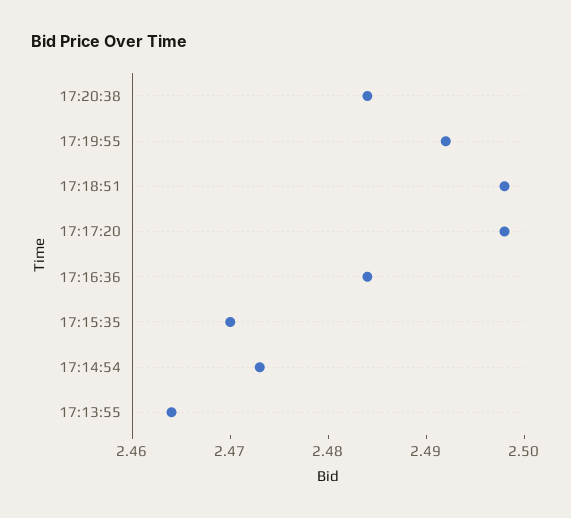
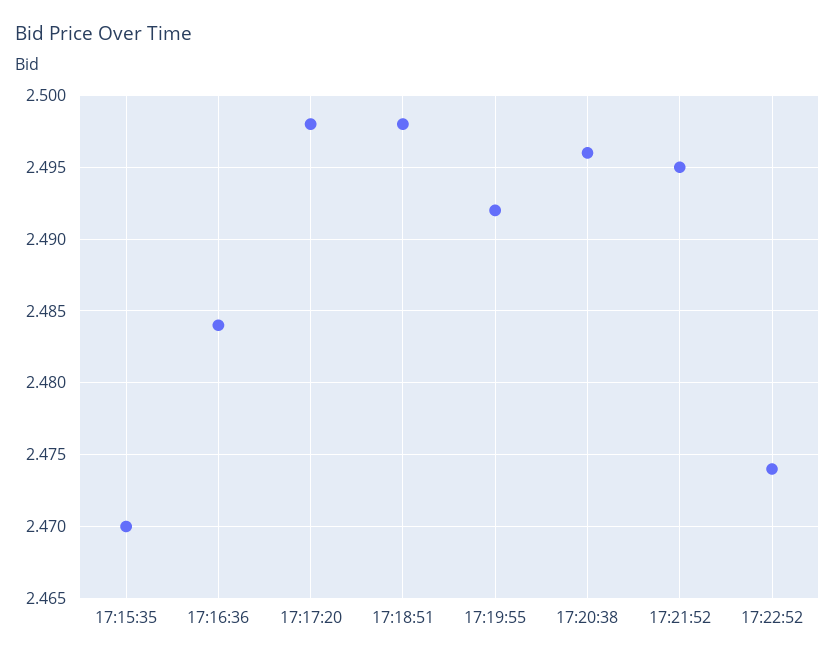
17:20:38: 2.484 -> 2.496
17:14:54: 2.473 -> none
17:13:55: 2.464 -> none
17:21:52: none -> 2.495
17:22:52: none -> 2.474

